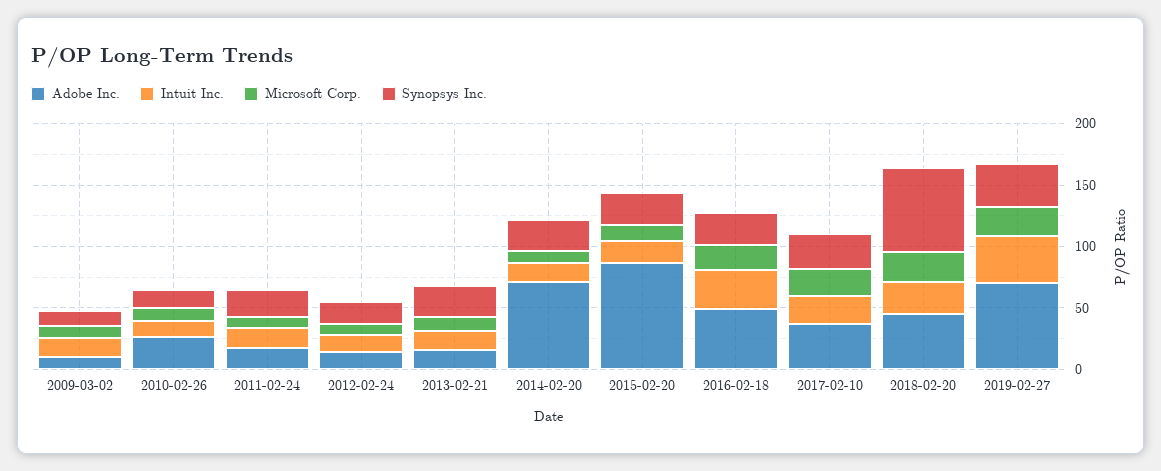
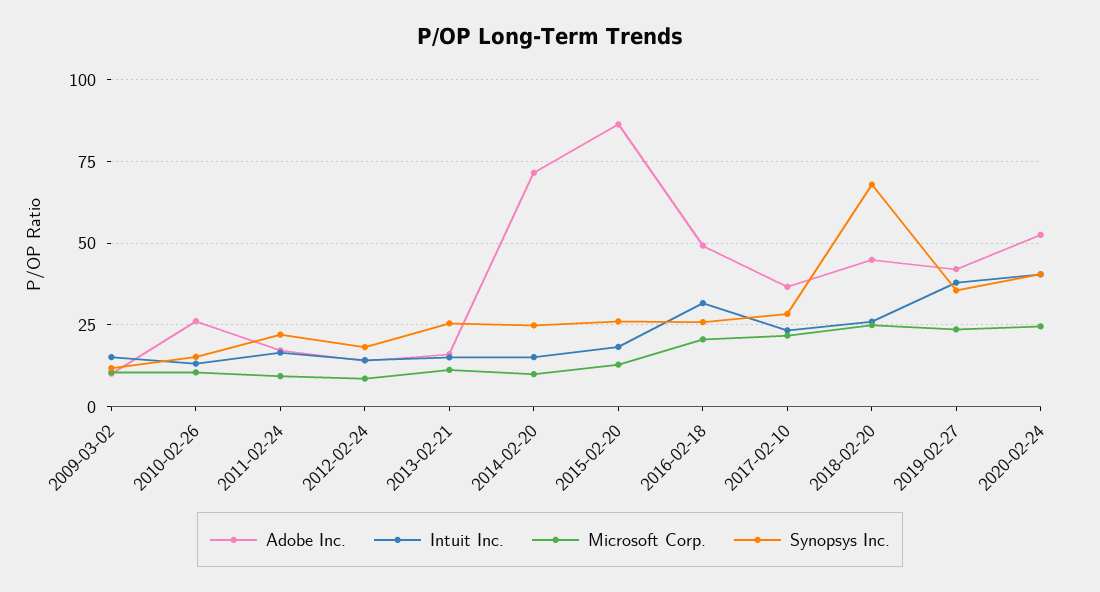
Adobe Inc., 2019-02-27: 70 -> 42.5
Adobe Inc., 2020-02-24: none -> 52.5
Intuit Inc., 2020-02-24: none -> 40
Microsoft Corp., 2020-02-24: none -> 25
Synopsys Inc., 2020-02-24: none -> 40

